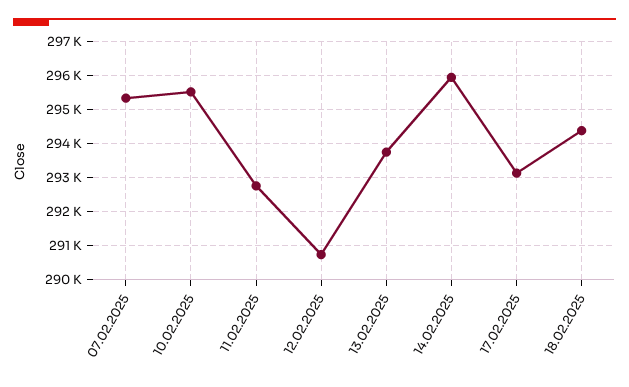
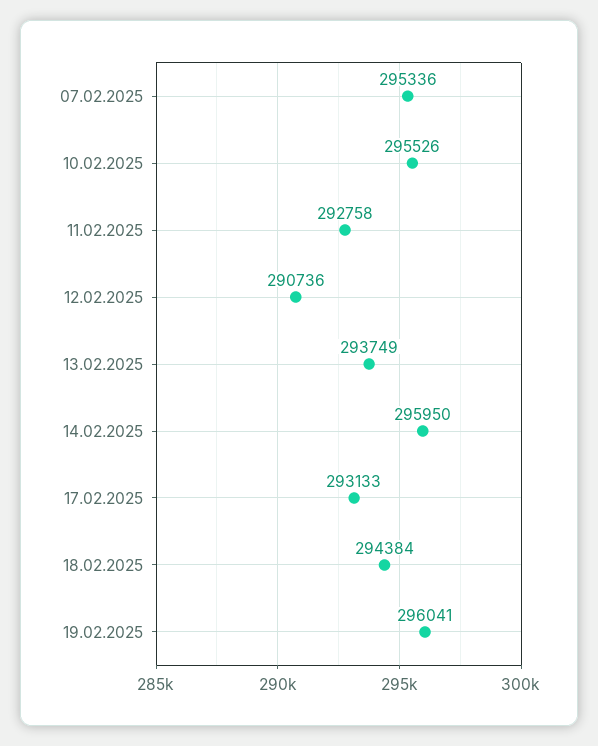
19.02.2025: none -> 296041

